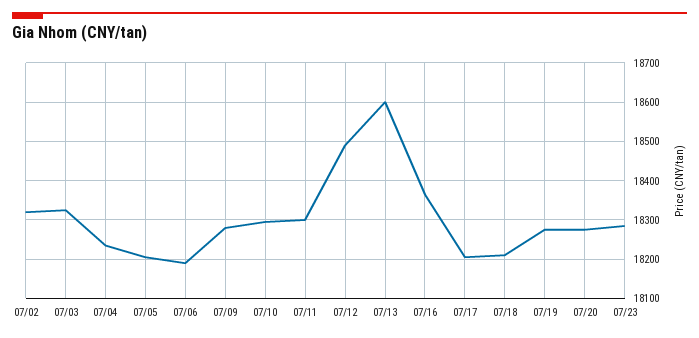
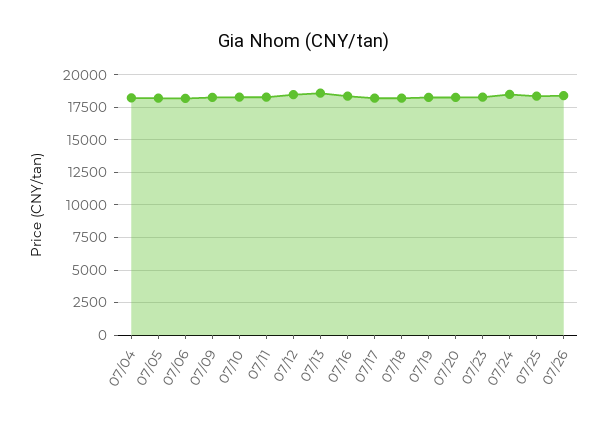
07/02: 18320 -> none
07/03: 18320 -> none
07/24: none -> 18500
07/25: none -> 18500
07/26: none -> 18500

